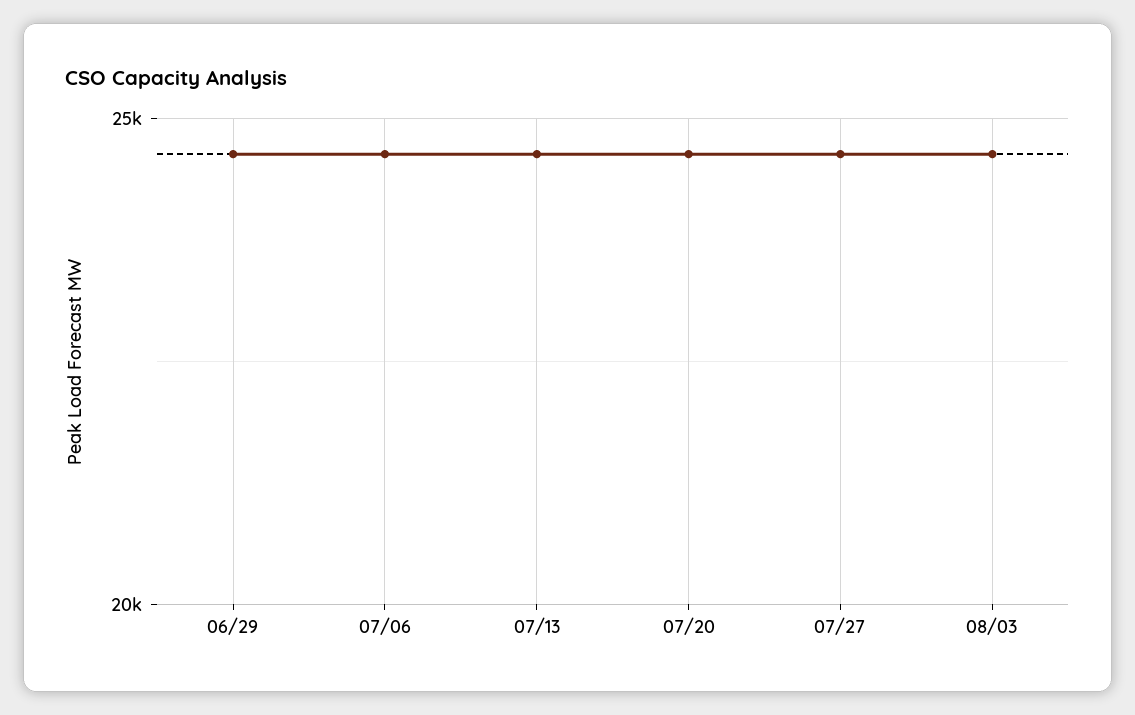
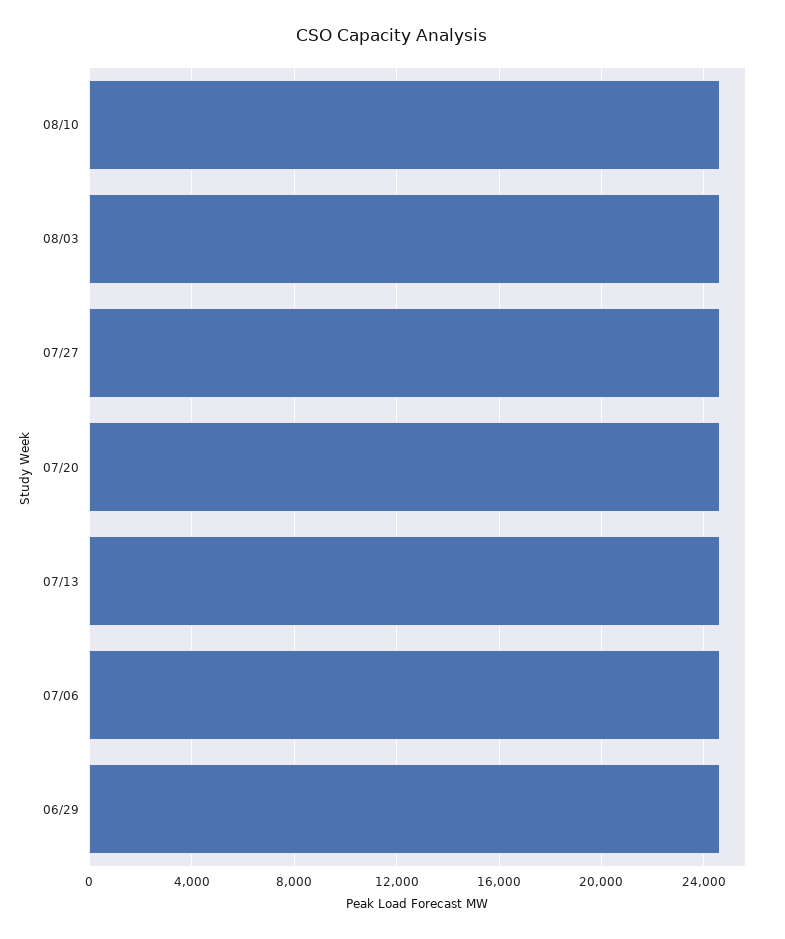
08/10: none -> 24500

